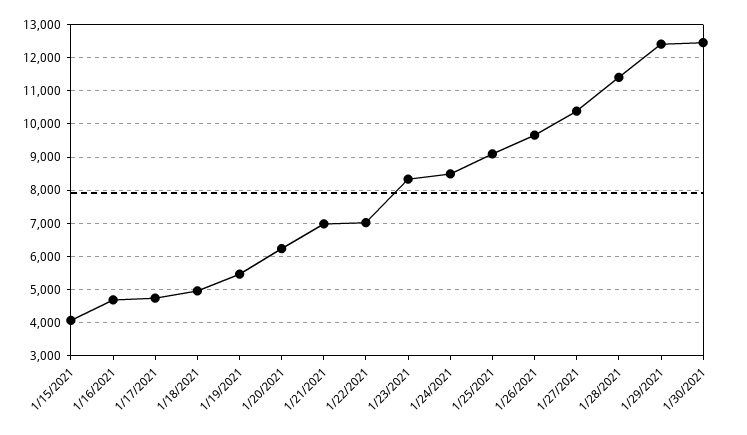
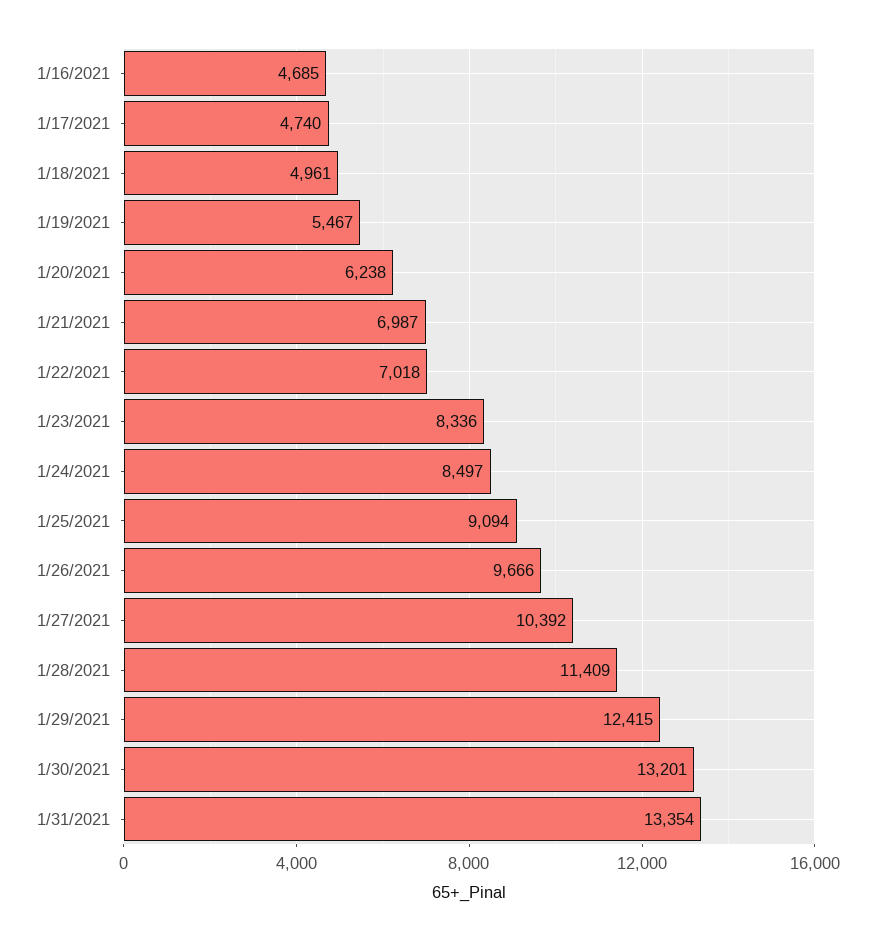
1/15/2021: 4000 -> none
1/30/2021: 12400 -> 13201
1/31/2021: none -> 13354

